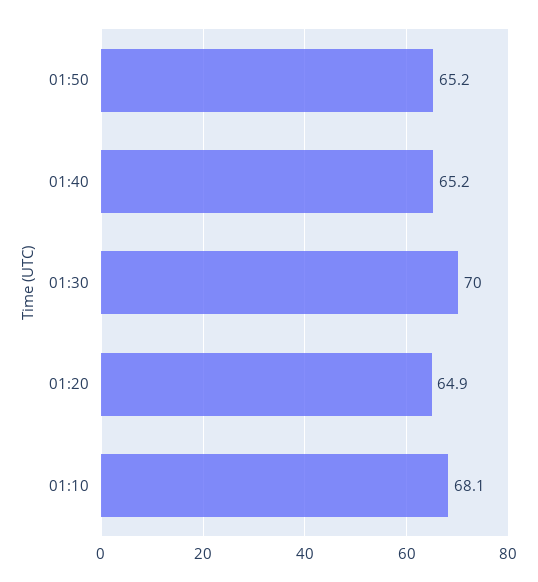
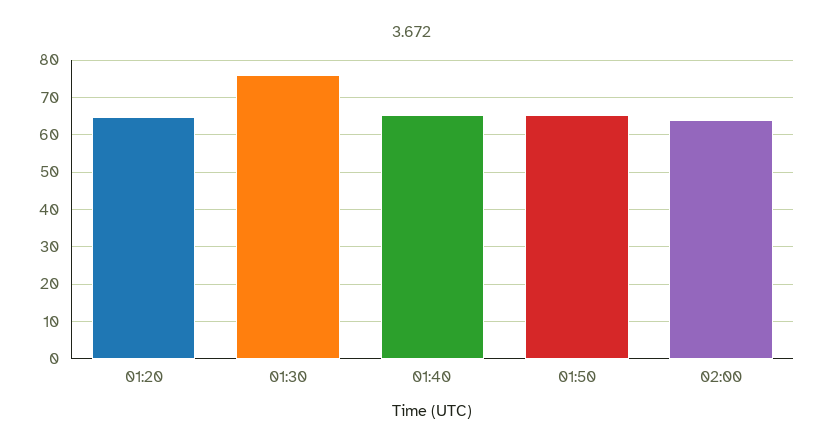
01:30: 70 -> 76
01:10: 68.1 -> none
02:00: none -> 64

